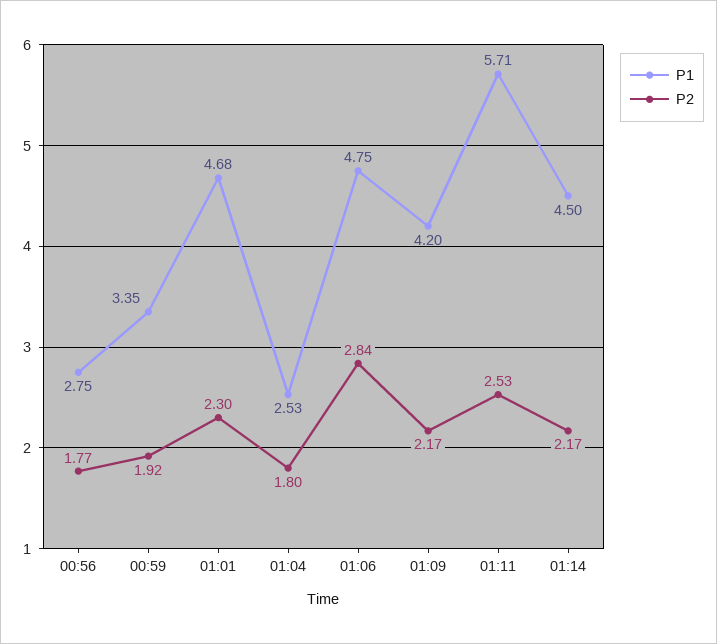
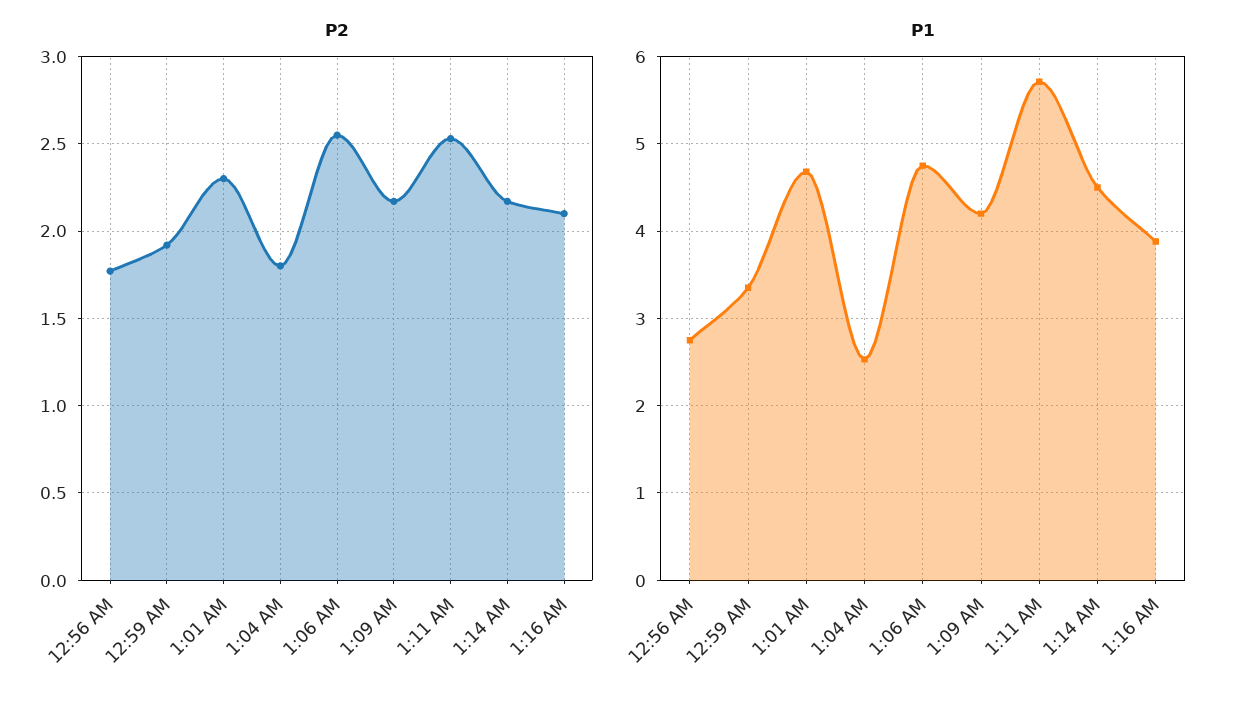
P2, 01:06: 2.84 -> 2.55
P2, 1:16 AM: none -> 2.1
P1, 1:16 AM: none -> 3.9

